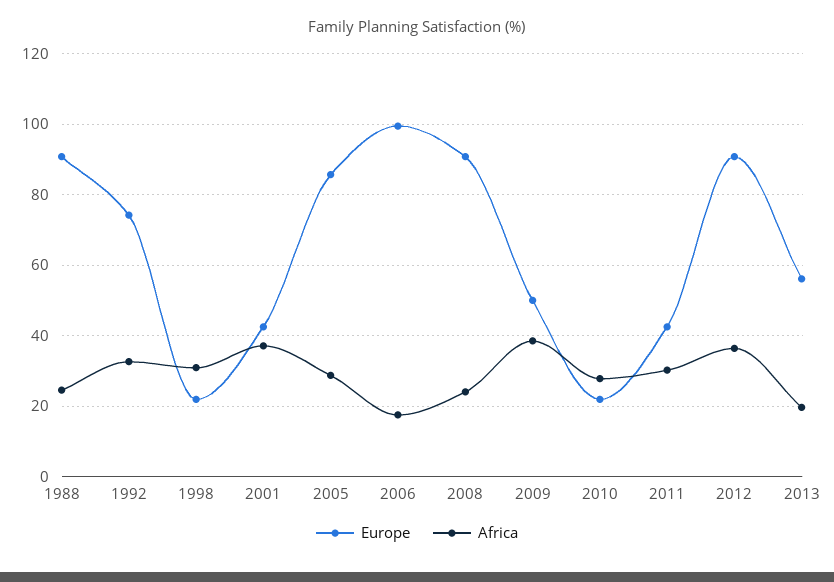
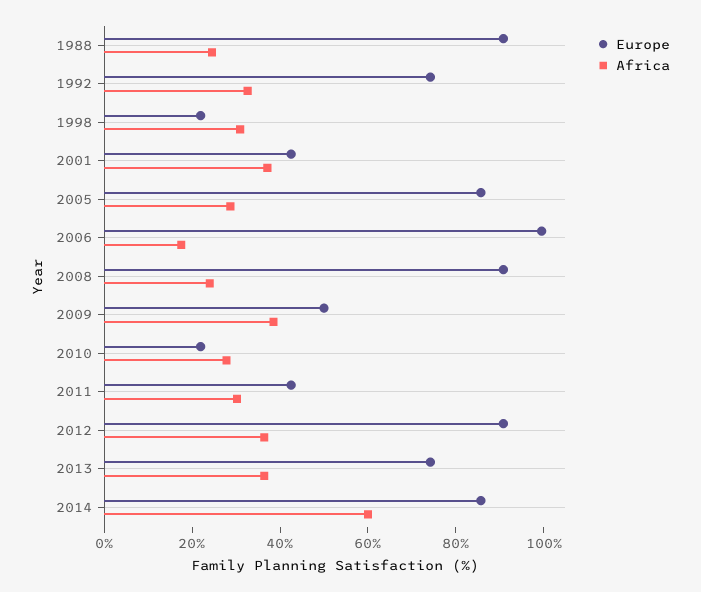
Europe, 2013: 56 -> 75
Africa, 2013: 20 -> 35
Europe, 2014: none -> 85
Africa, 2014: none -> 60

